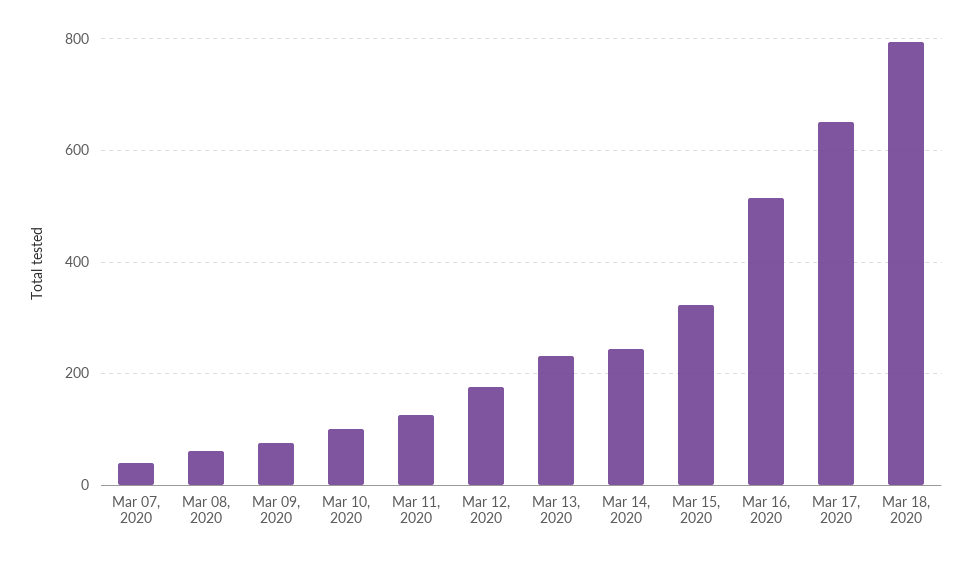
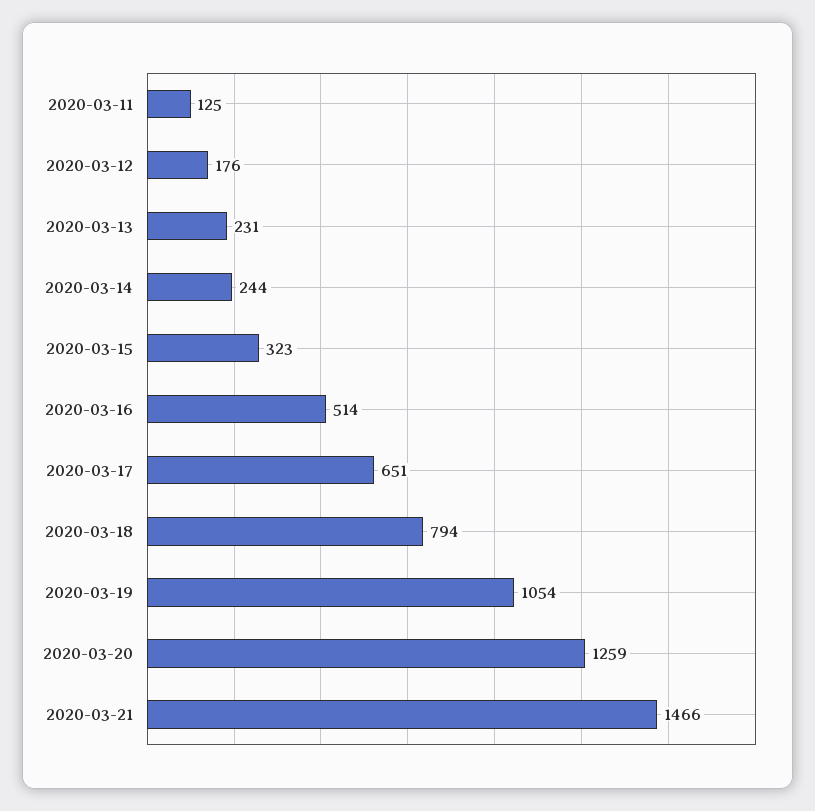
Mar 07, 2020: 40 -> none
Mar 08, 2020: 60 -> none
Mar 09, 2020: 80 -> none
Mar 10, 2020: 100 -> none
2020-03-19: none -> 1054
2020-03-20: none -> 1259
2020-03-21: none -> 1466

